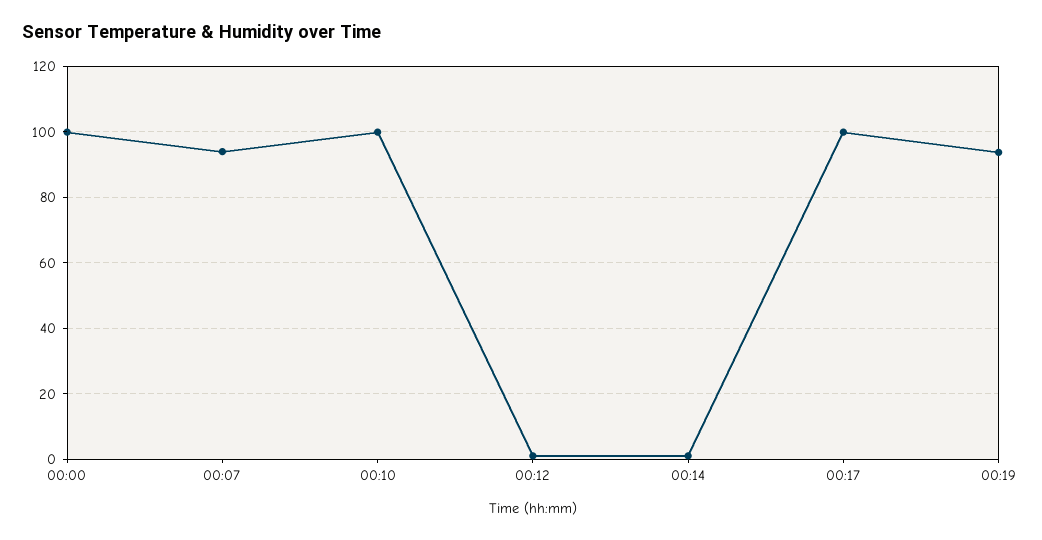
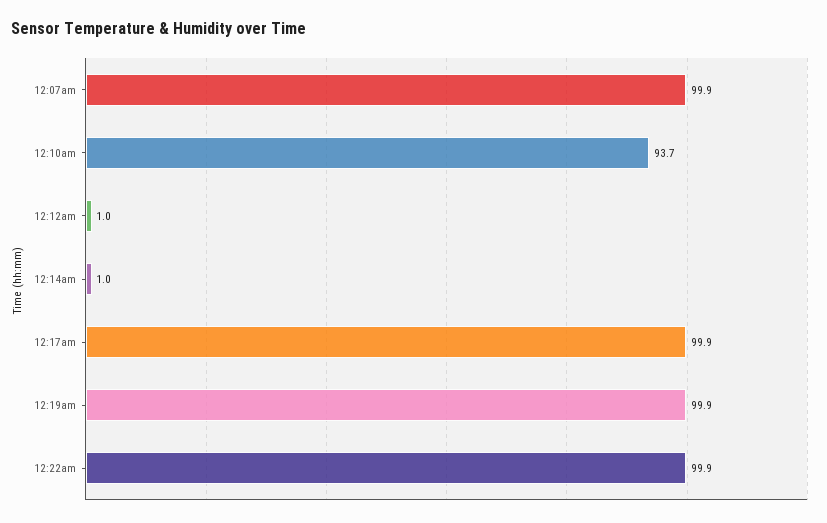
00:00: 100 -> none
00:07: 94 -> 99.9
00:10: 100 -> 93.7
00:19: 94 -> 99.9
12:22am: none -> 99.9

